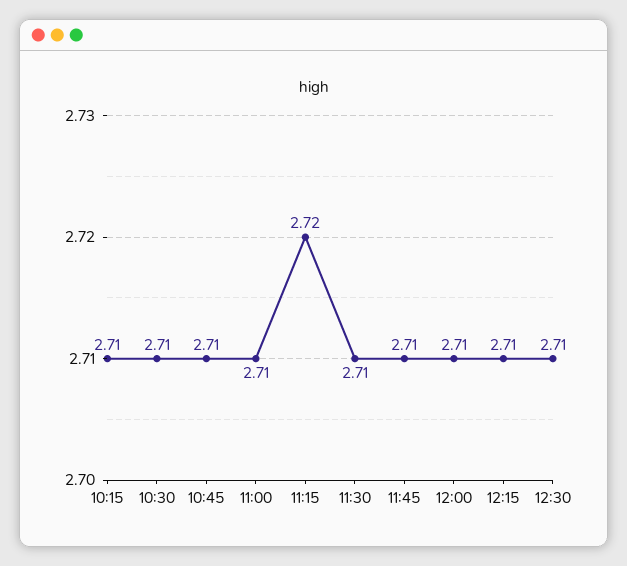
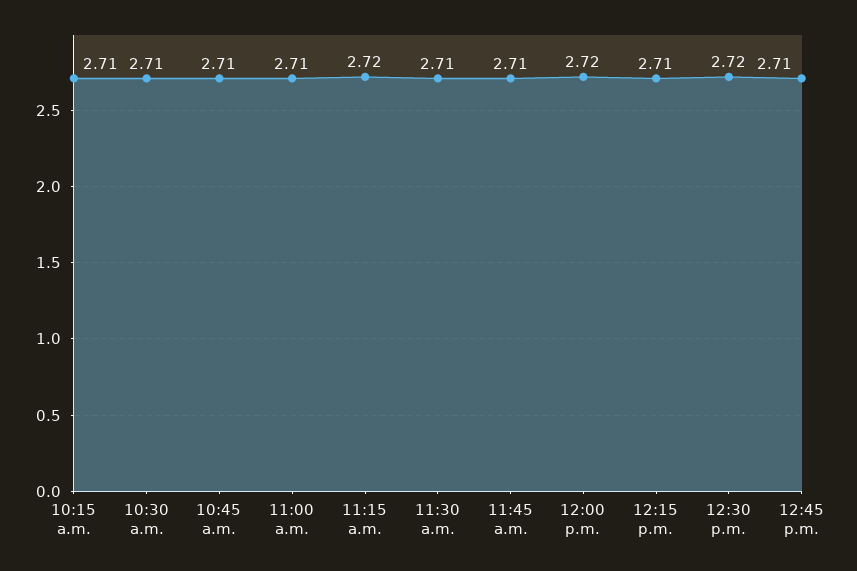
12:00: 2.71 -> 2.72
12:30: 2.71 -> 2.72
12:45 p.m.: none -> 2.71

